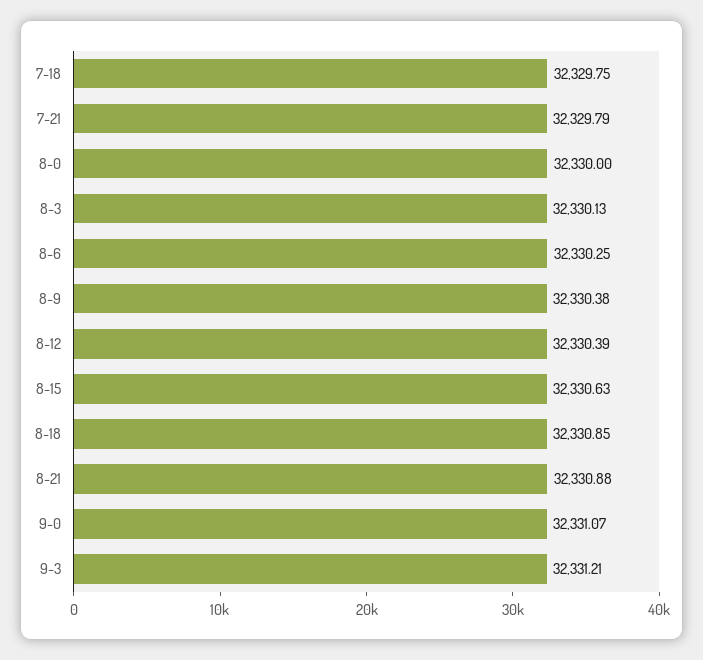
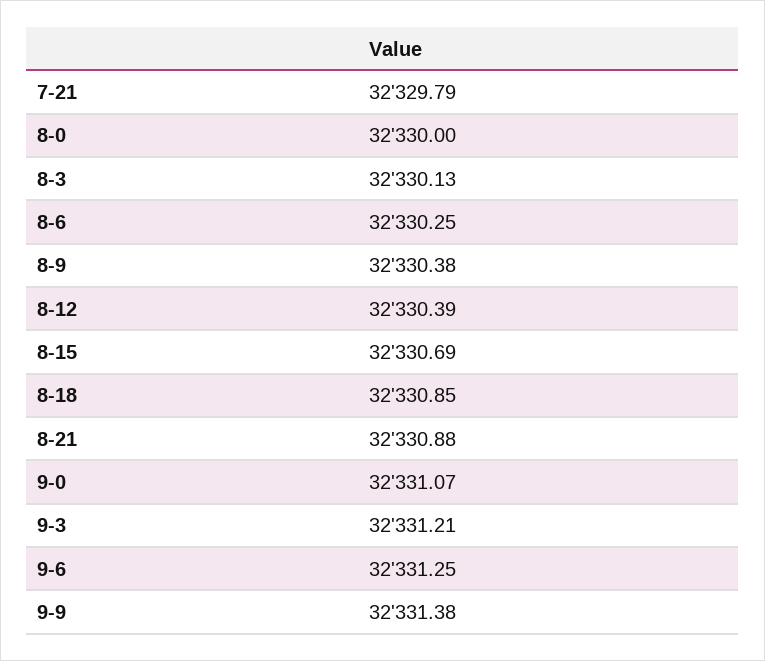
7-18: 32329.75 -> none
8-15: 32330.63 -> 32330.69
9-6: none -> 32331.25
9-9: none -> 32331.38

